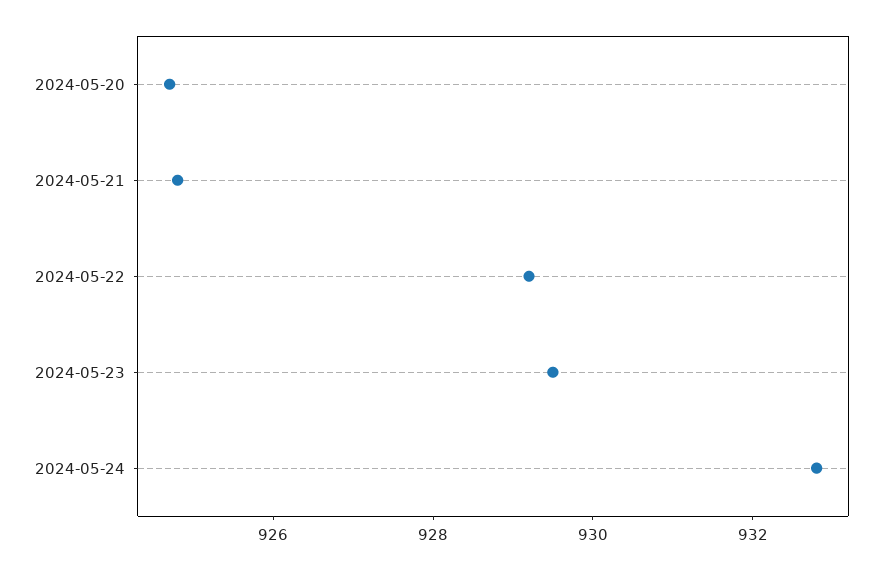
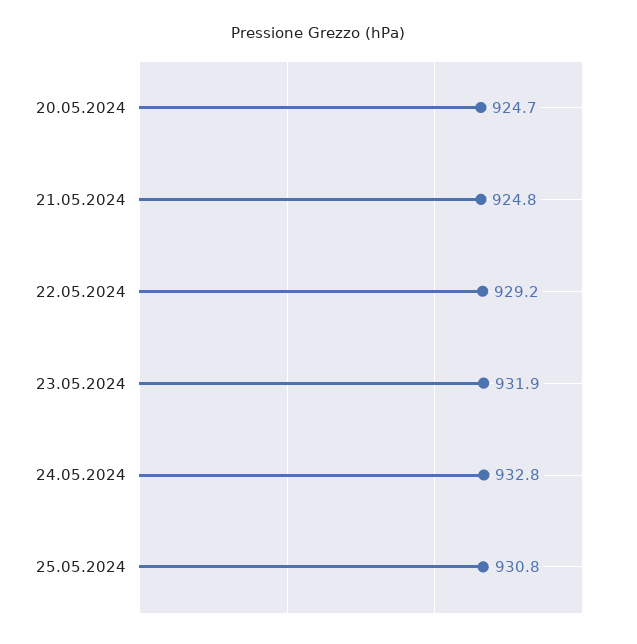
2024-05-23: 929.5 -> 931.9
25.05.2024: none -> 930.8

